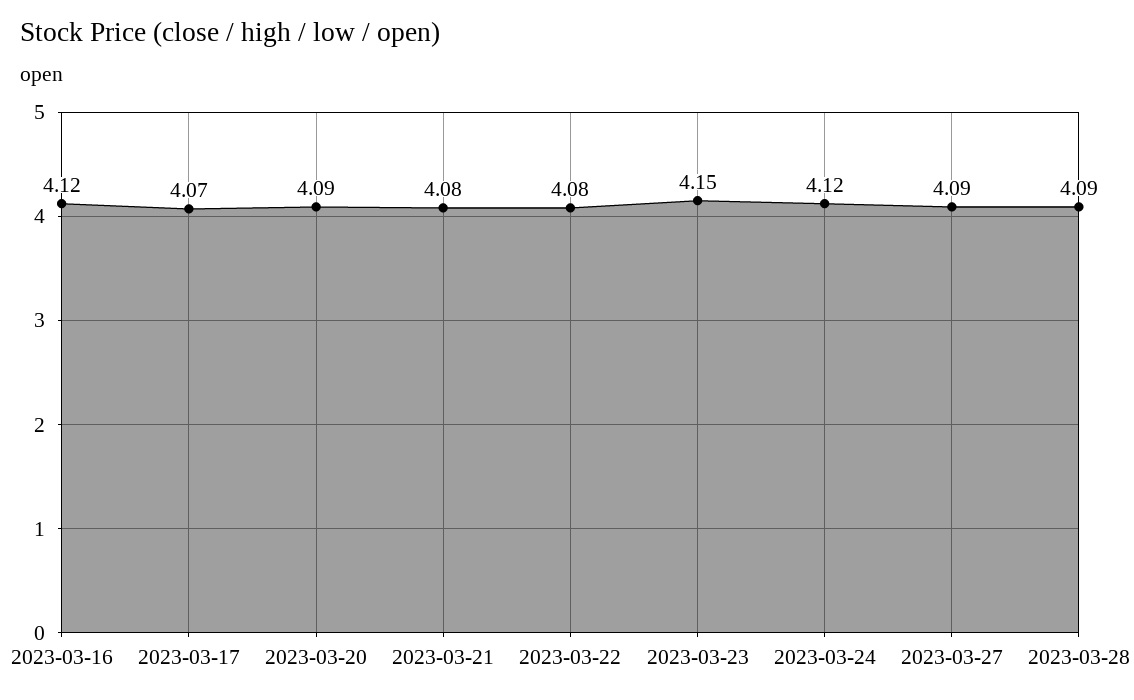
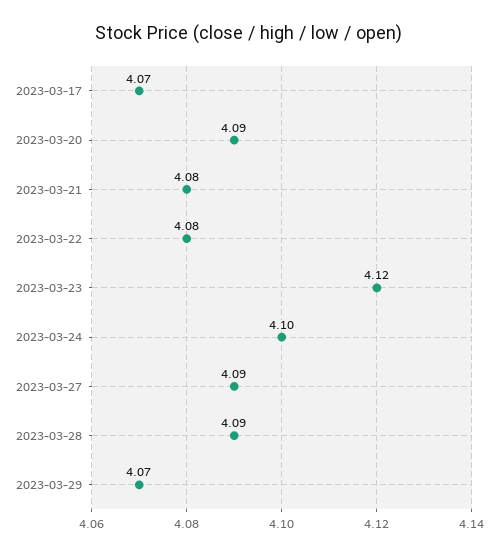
2023-03-16: 4.12 -> none
2023-03-23: 4.15 -> 4.12
2023-03-24: 4.12 -> 4.1
2023-03-29: none -> 4.07

